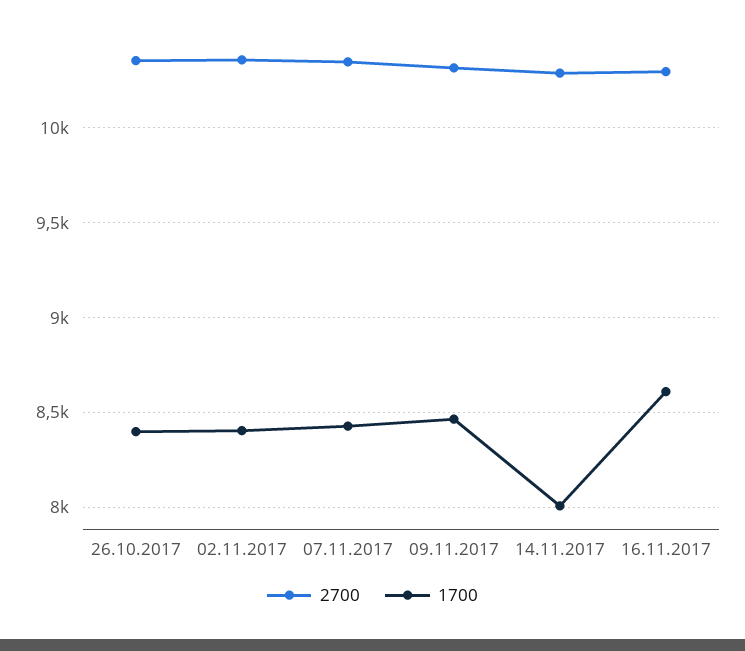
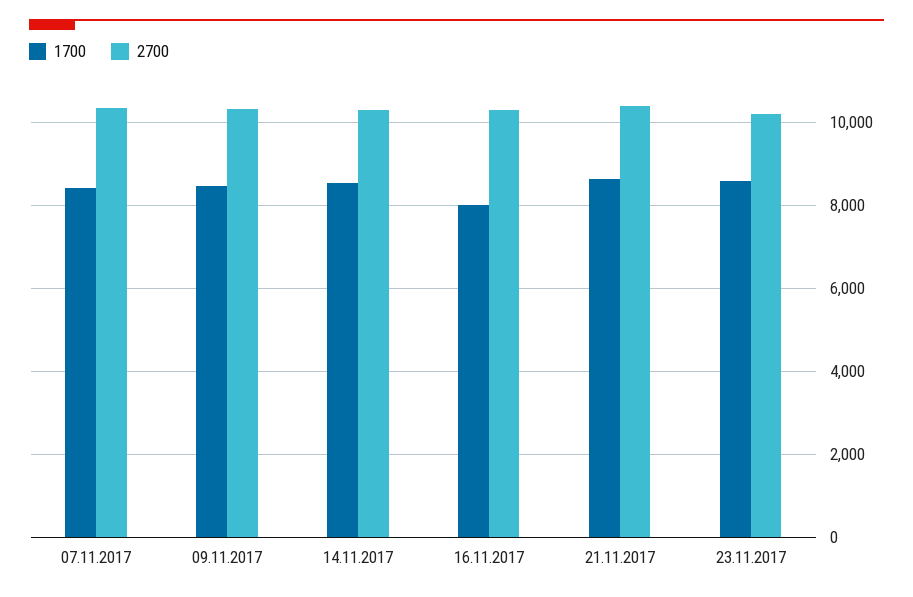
2700, 26.10.2017: 10350 -> none
1700, 26.10.2017: 8400 -> none
2700, 02.11.2017: 10350 -> none
1700, 02.11.2017: 8400 -> none
1700, 14.11.2017: 8000 -> 8600
1700, 16.11.2017: 8600 -> 8000
1700, 21.11.2017: none -> 8600
2700, 21.11.2017: none -> 10400
1700, 23.11.2017: none -> 8600
2700, 23.11.2017: none -> 10200

